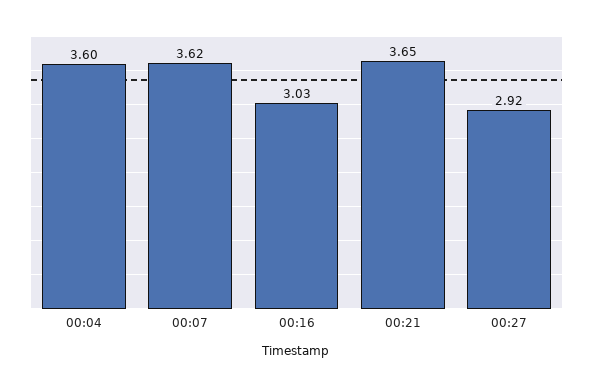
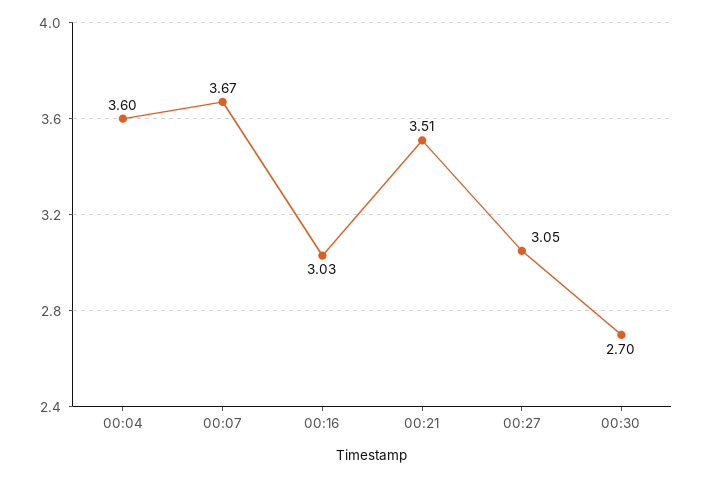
00:07: 3.62 -> 3.67
00:21: 3.65 -> 3.51
00:27: 2.92 -> 3.05
00:30: none -> 2.7

